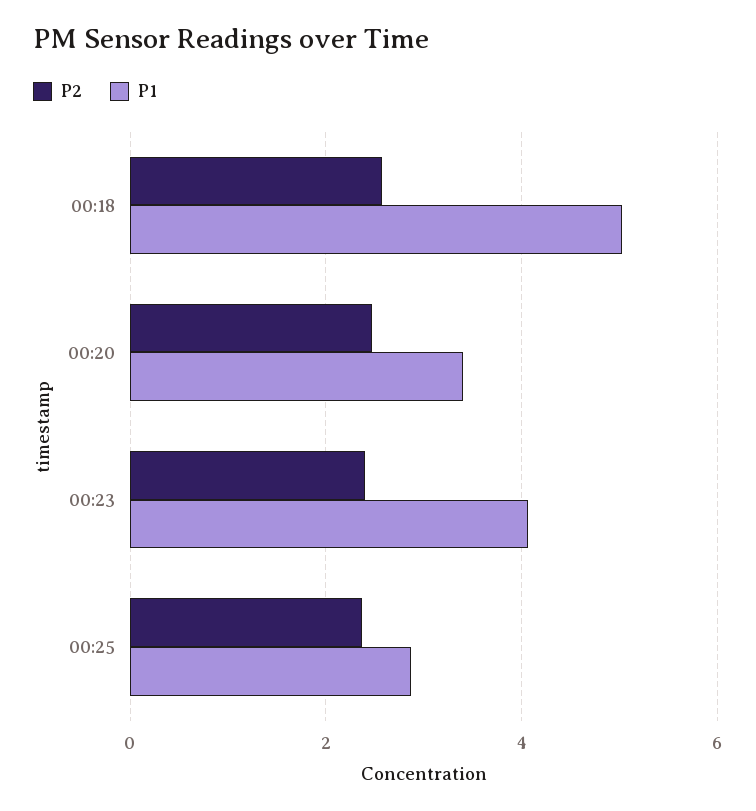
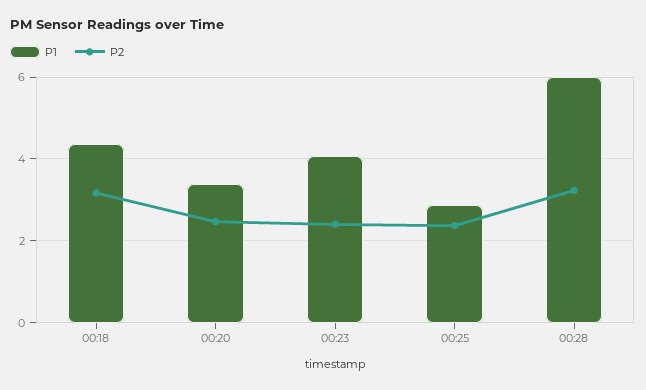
P2, 00:18: 2.6 -> 3.2
P1, 00:18: 5 -> 4.4
P1, 00:28: none -> 6
P2, 00:28: none -> 3.2

